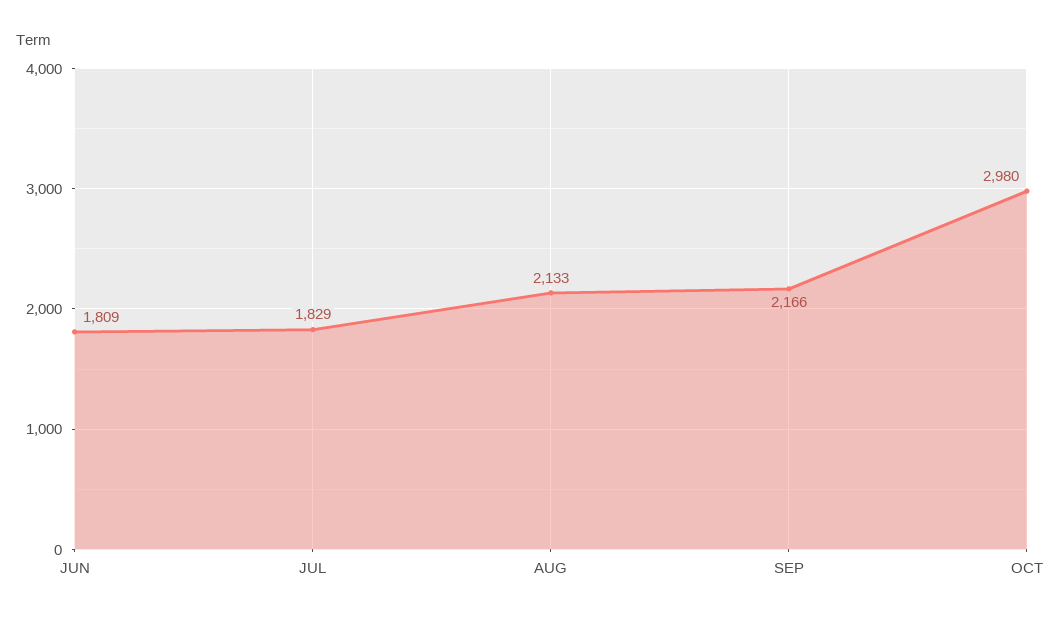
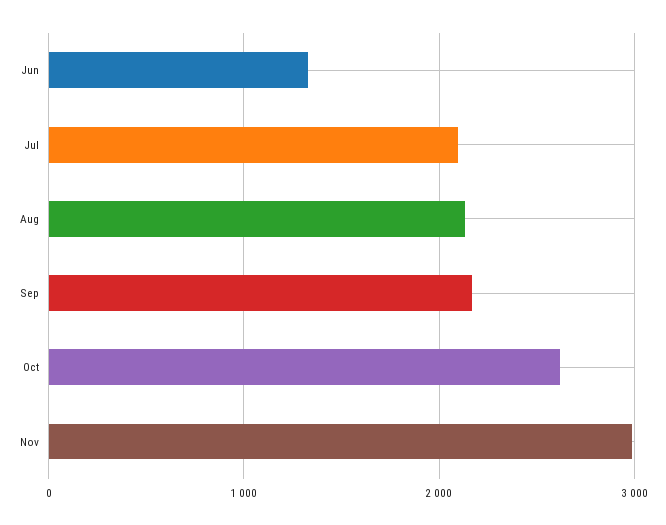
JUN: 1809 -> 1300
JUL: 1829 -> 2100
OCT: 2980 -> 2600
Nov: none -> 3000

